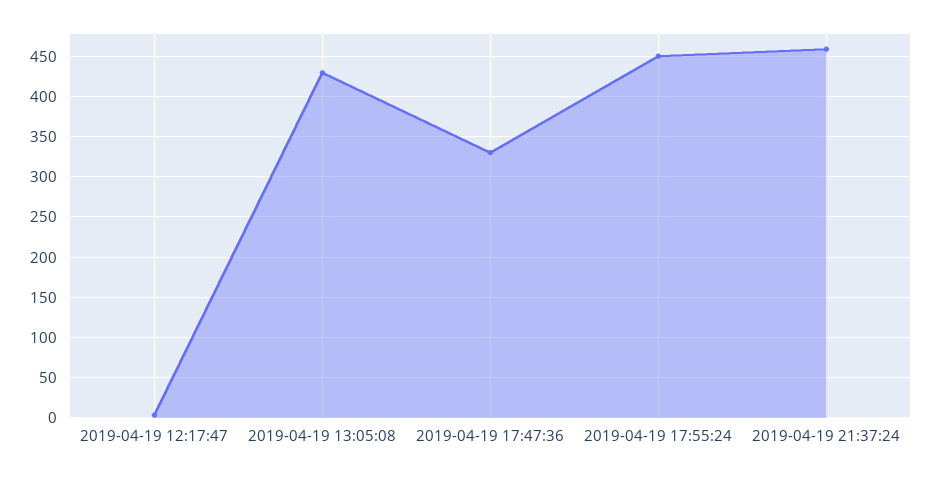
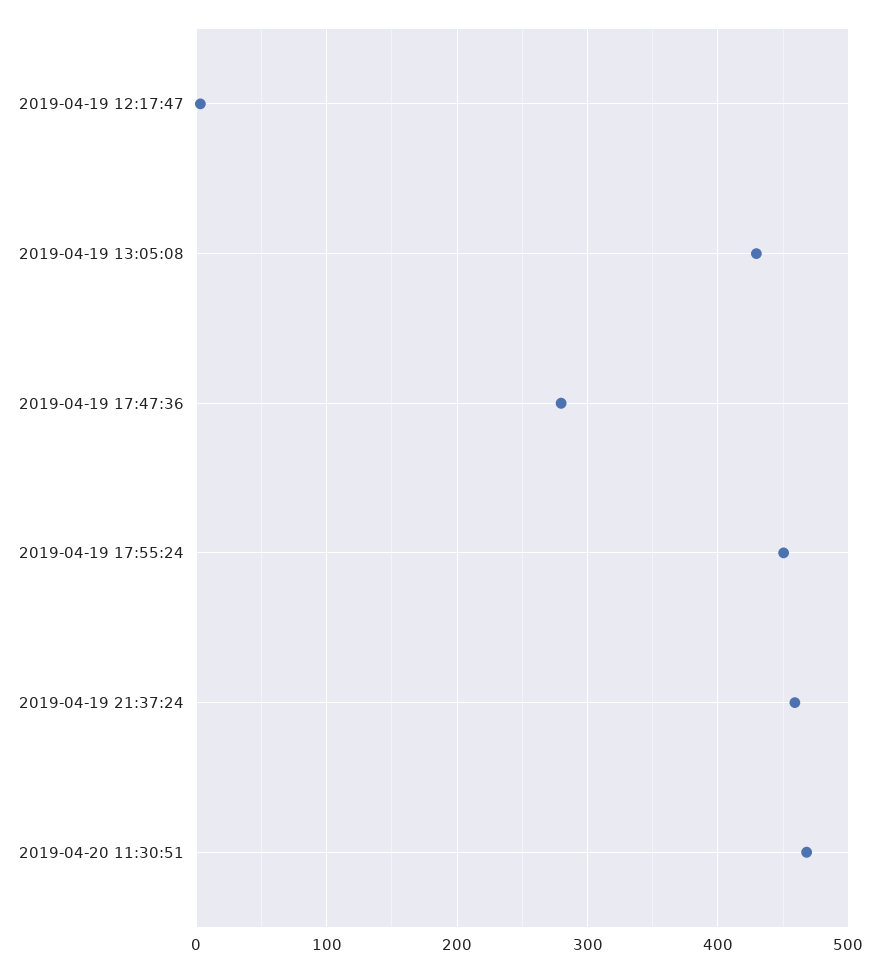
2019-04-19 17:47:36: 330 -> 280
2019-04-20 11:30:51: none -> 470

